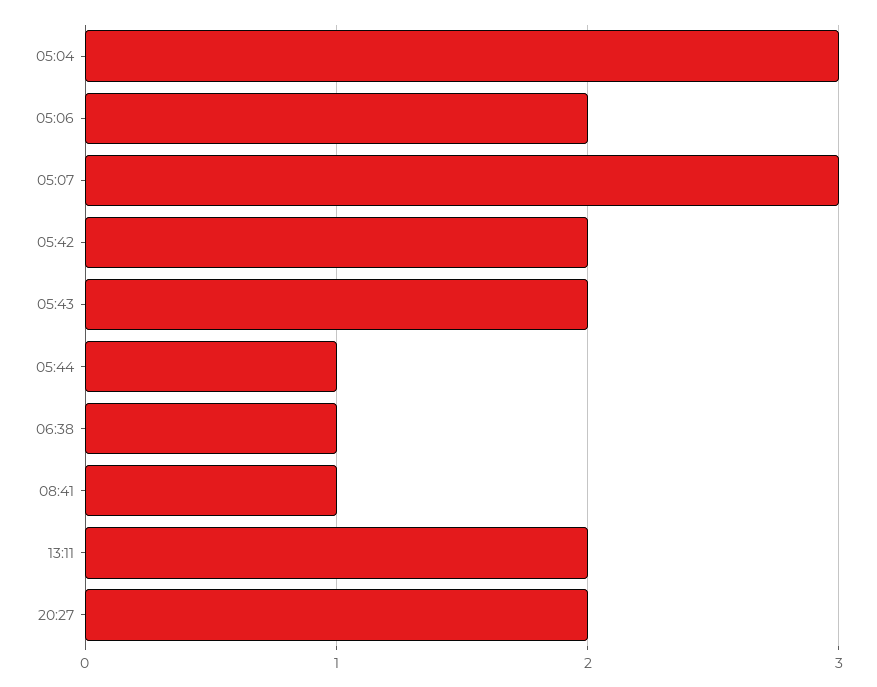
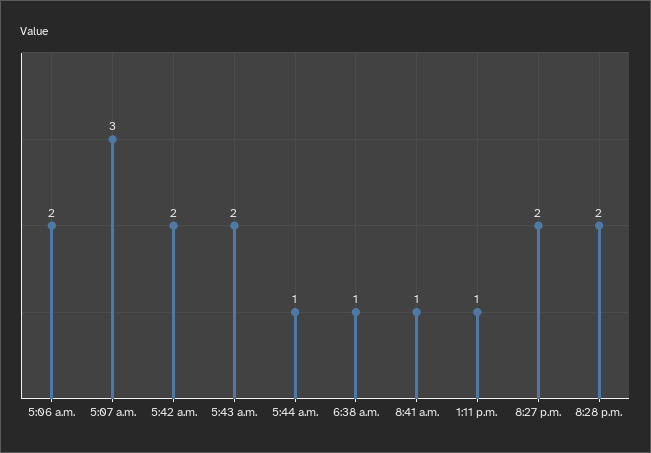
05:04: 3 -> none
13:11: 2 -> 1
8:28 p.m.: none -> 2

